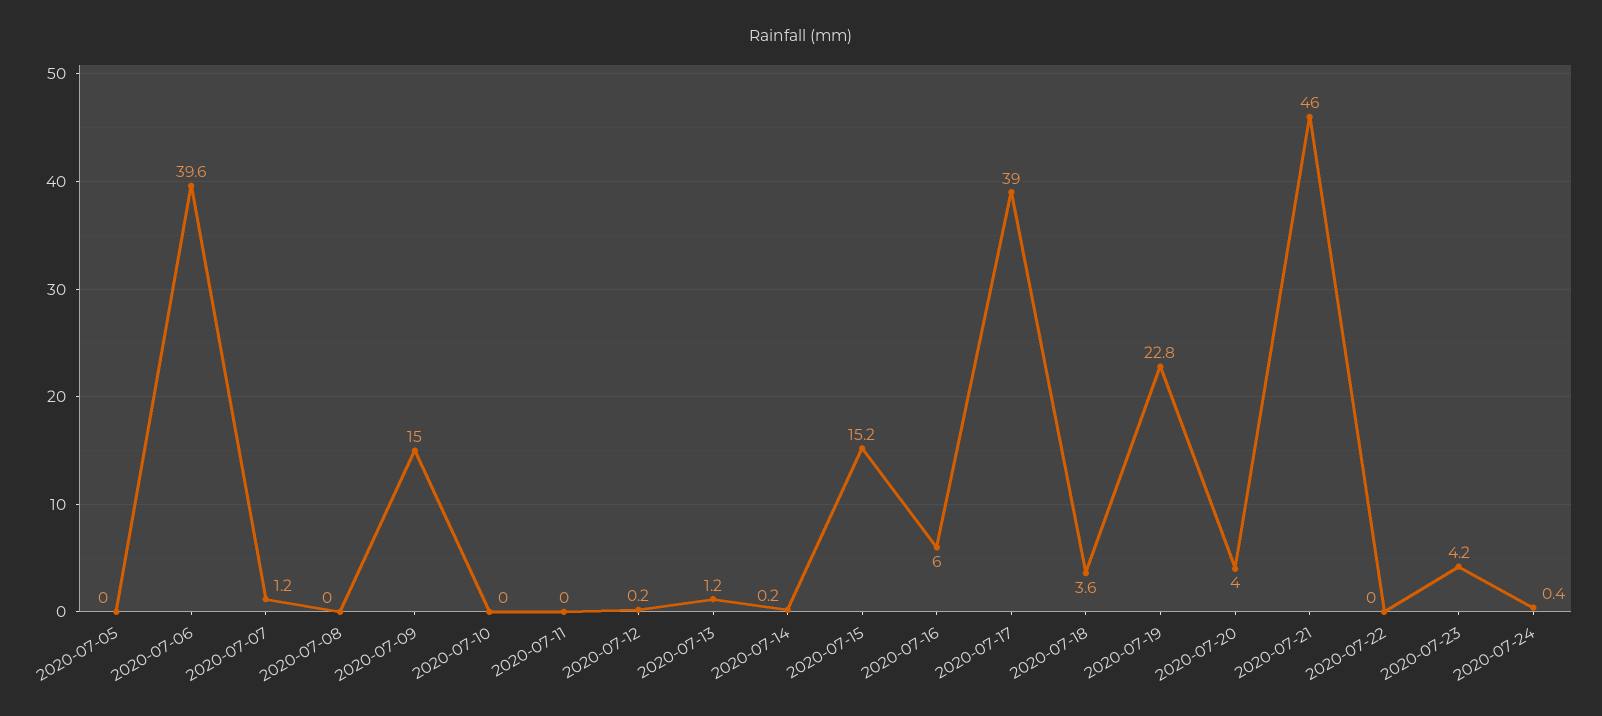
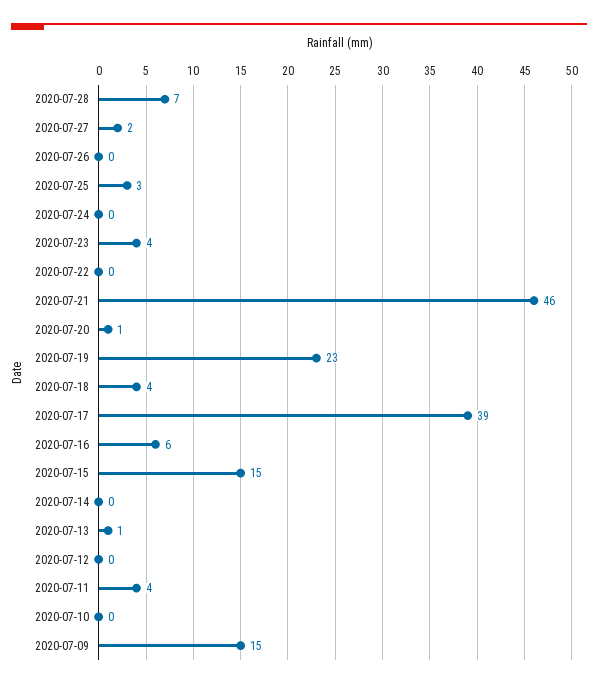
2020-07-05: 0 -> none
2020-07-06: 39.6 -> none
2020-07-07: 1.2 -> none
2020-07-08: 0 -> none
2020-07-11: 0 -> 4
2020-07-20: 4 -> 1
2020-07-28: none -> 7
2020-07-27: none -> 2
2020-07-26: none -> 0
2020-07-25: none -> 3

